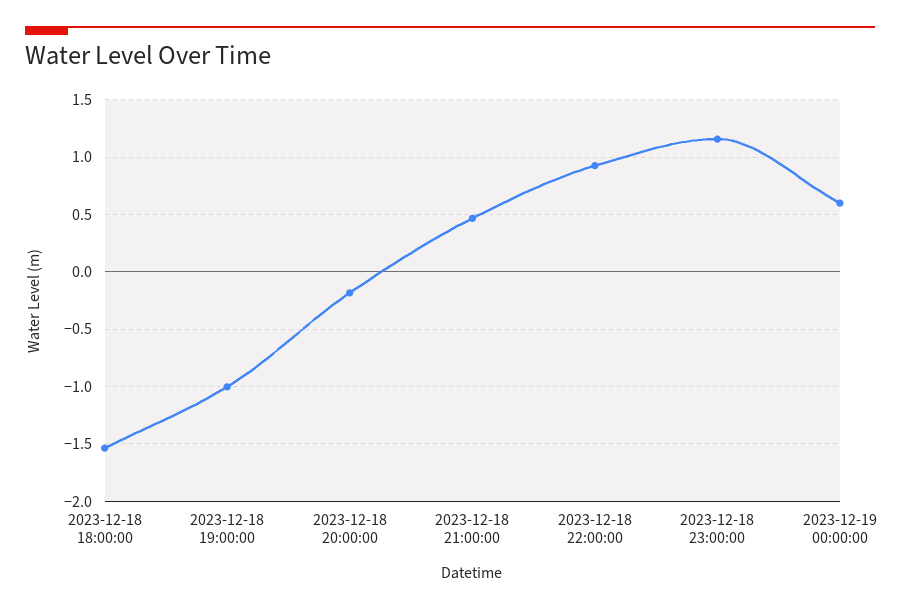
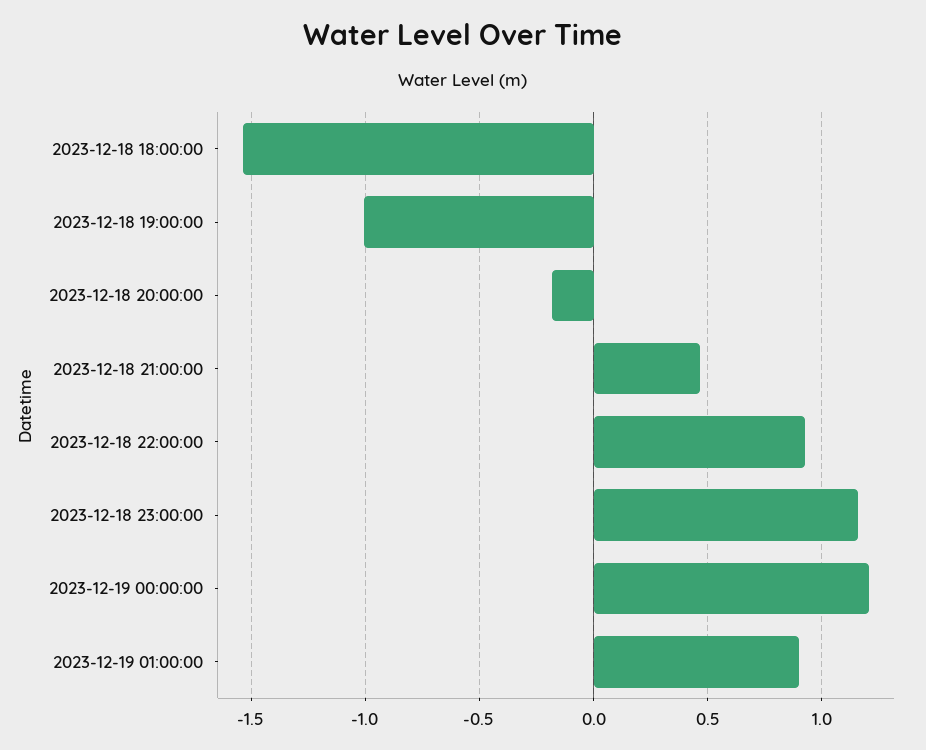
2023-12-19 00:00:00: 0.6 -> 1.2
2023-12-19 01:00:00: none -> 0.9

